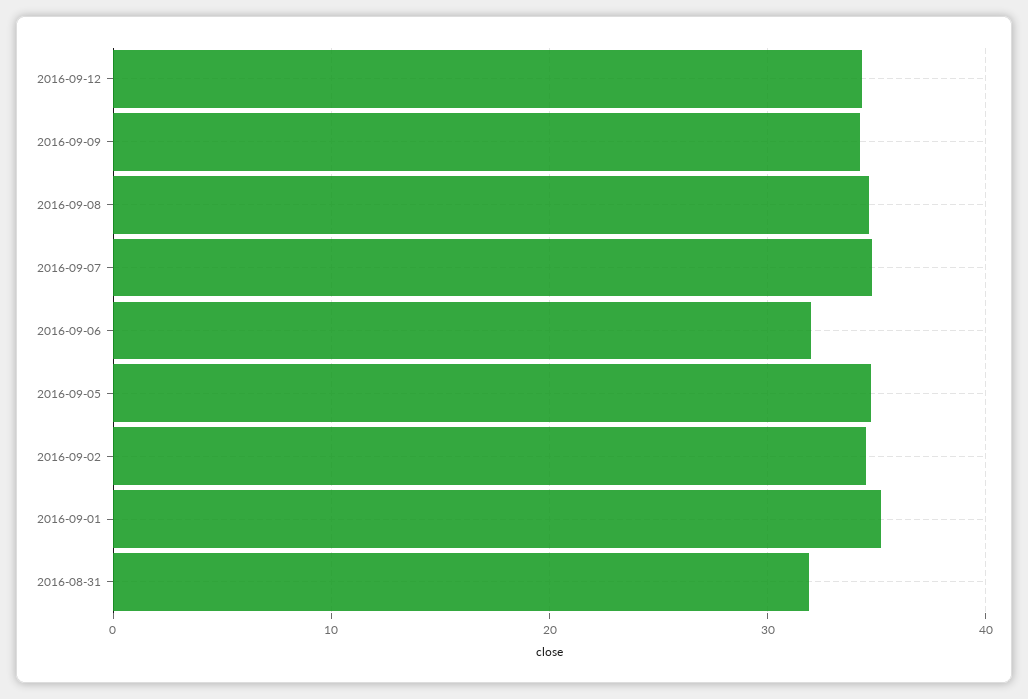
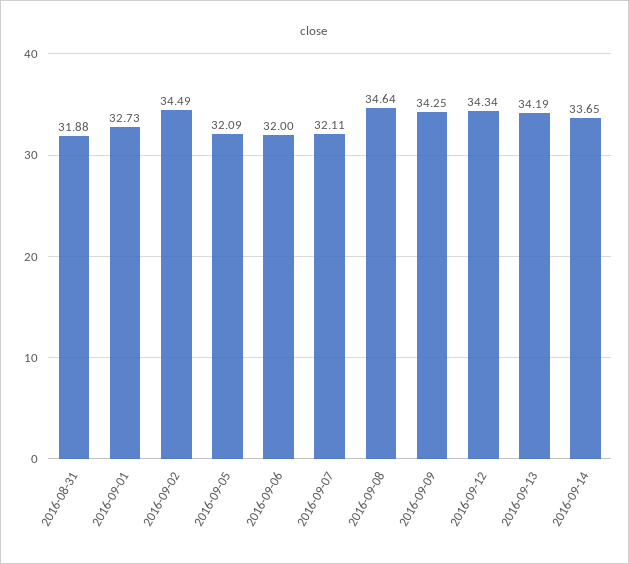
2016-09-07: 35 -> 32.11
2016-09-05: 35 -> 32.09
2016-09-01: 35 -> 32.73
2016-09-13: none -> 34.19
2016-09-14: none -> 33.65

